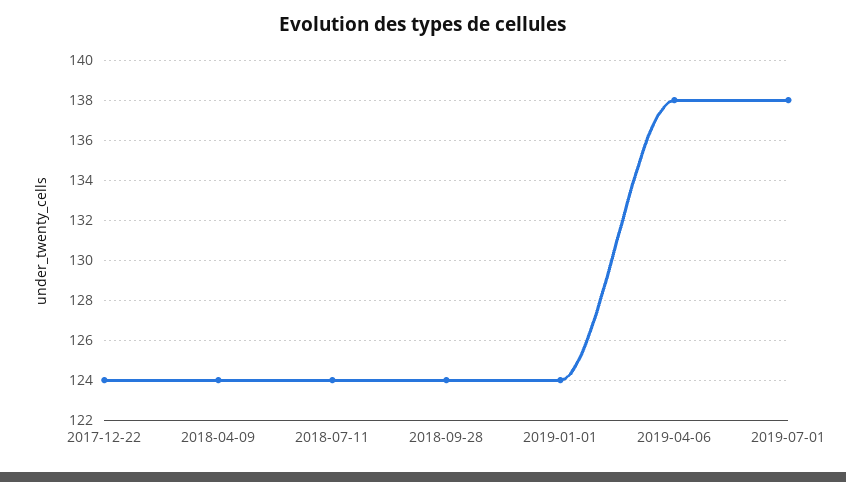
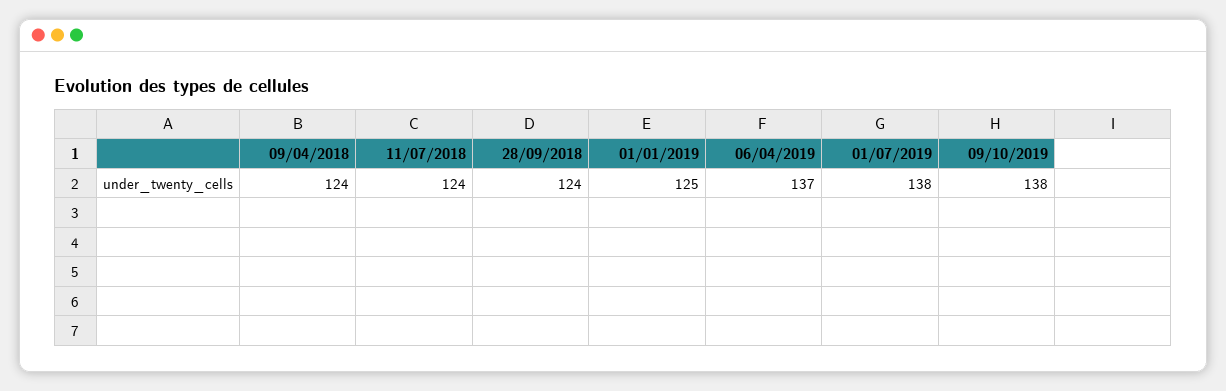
2017-12-22: 124 -> none
2019-01-01: 124 -> 125
2019-04-06: 138 -> 137
09/10/2019: none -> 138

